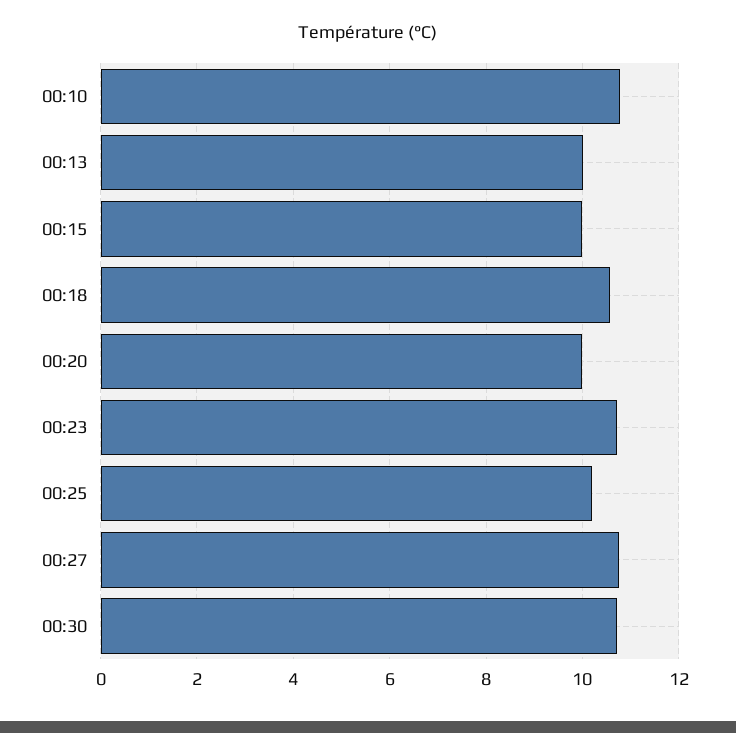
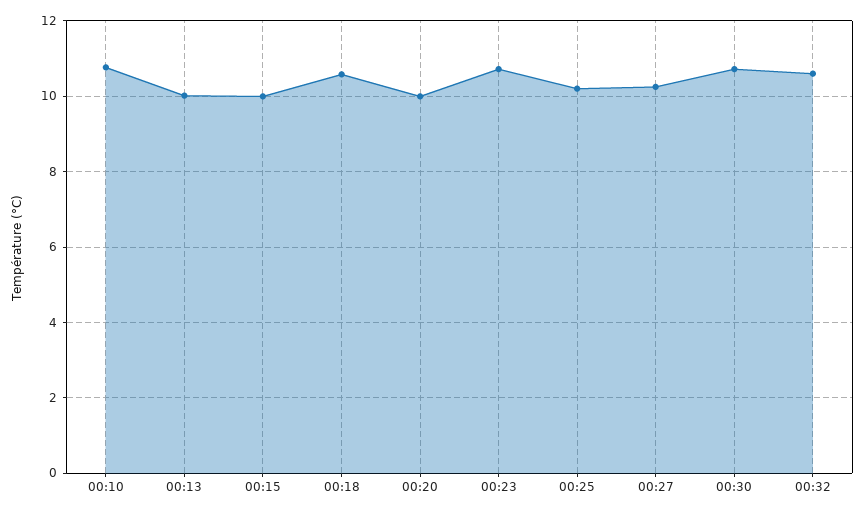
00:27: 10.8 -> 10.2
00:32: none -> 10.6

